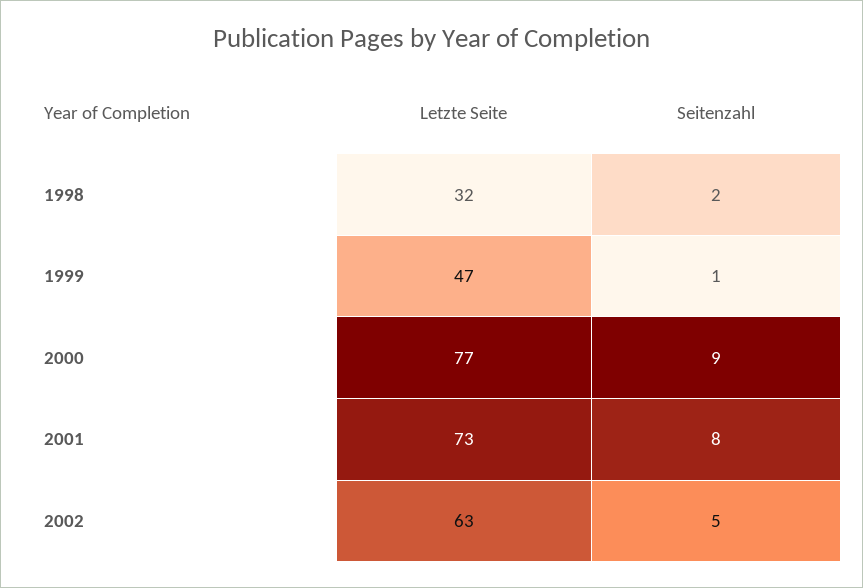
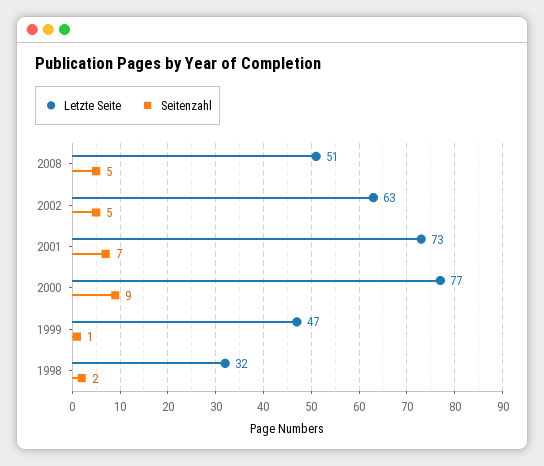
Seitenzahl, 2001: 8 -> 7
Letzte Seite, 2008: none -> 51
Seitenzahl, 2008: none -> 5

